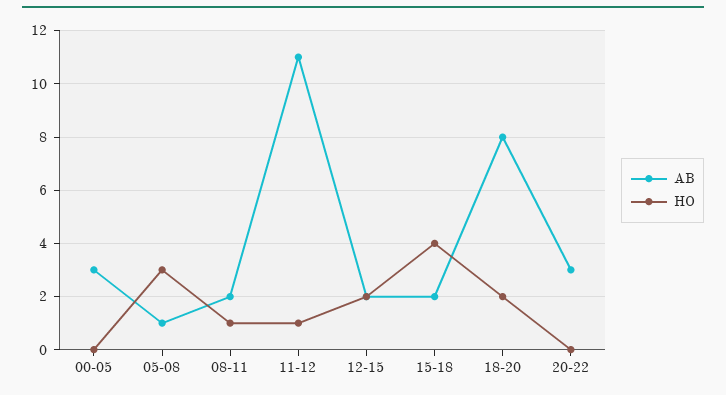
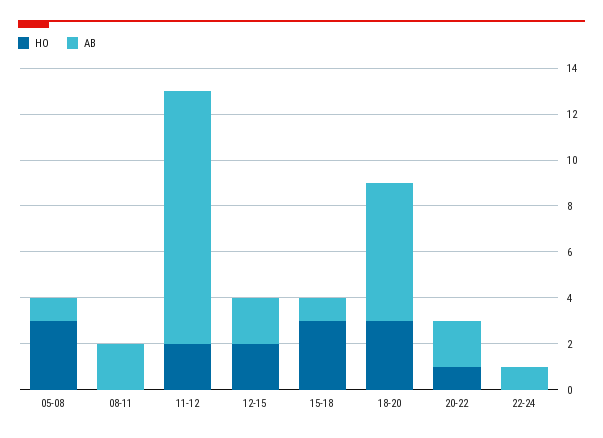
AB, 00-05: 3 -> none
HO, 00-05: 0 -> none
HO, 08-11: 1 -> 0
HO, 11-12: 1 -> 2
AB, 15-18: 2 -> 1
HO, 15-18: 4 -> 3
AB, 18-20: 8 -> 6
HO, 18-20: 2 -> 3
AB, 20-22: 3 -> 2
HO, 20-22: 0 -> 1
HO, 22-24: none -> 0
AB, 22-24: none -> 1

